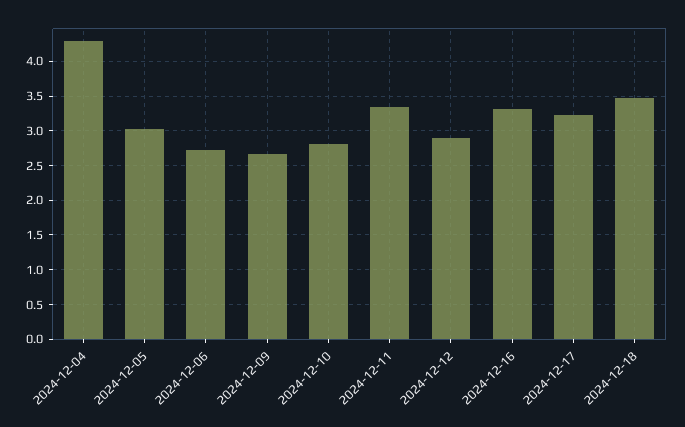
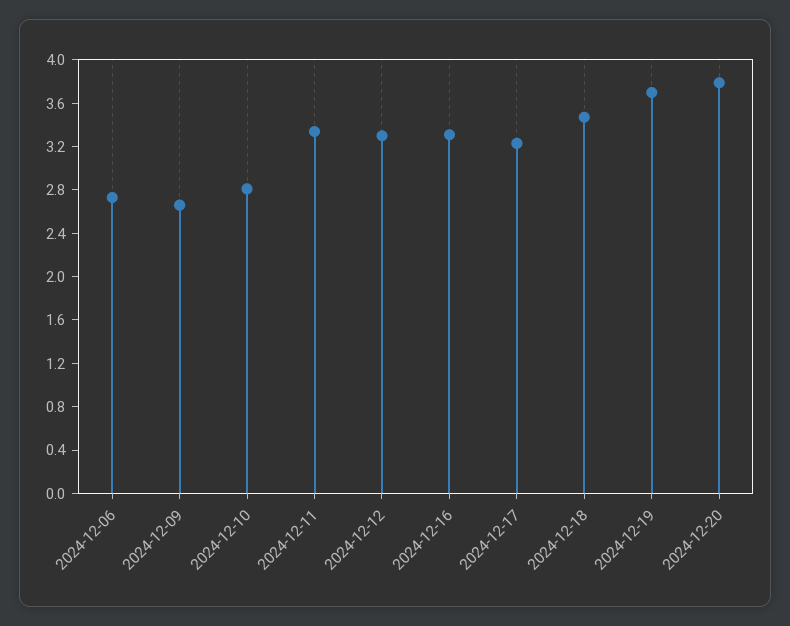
2024-12-04: 4.3 -> none
2024-12-05: 3 -> none
2024-12-12: 2.9 -> 3.3
2024-12-19: none -> 3.7
2024-12-20: none -> 3.8

